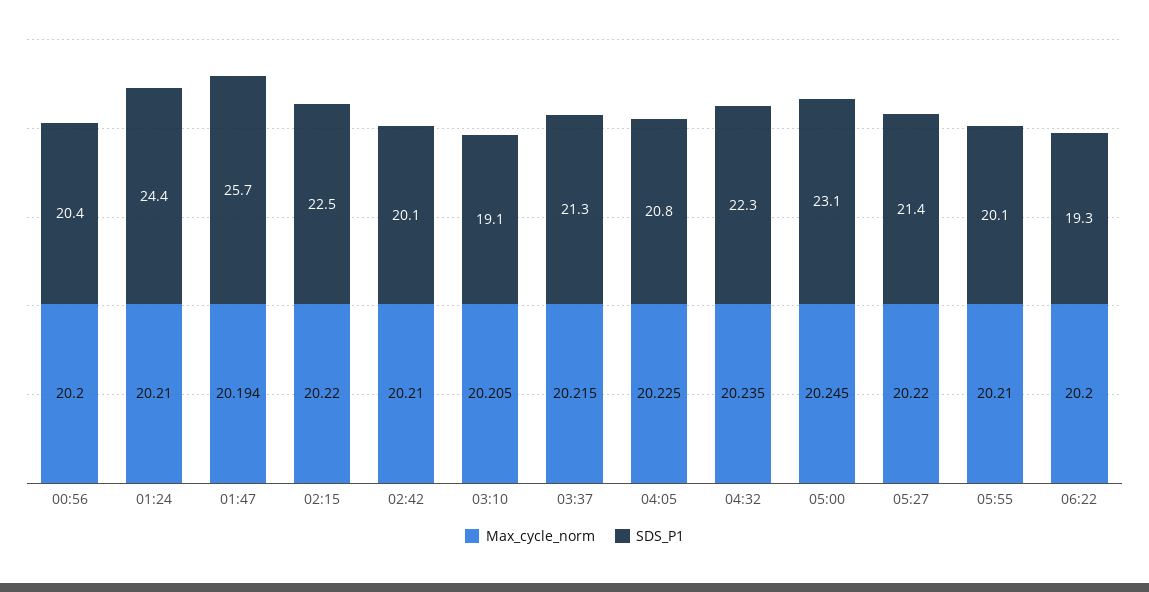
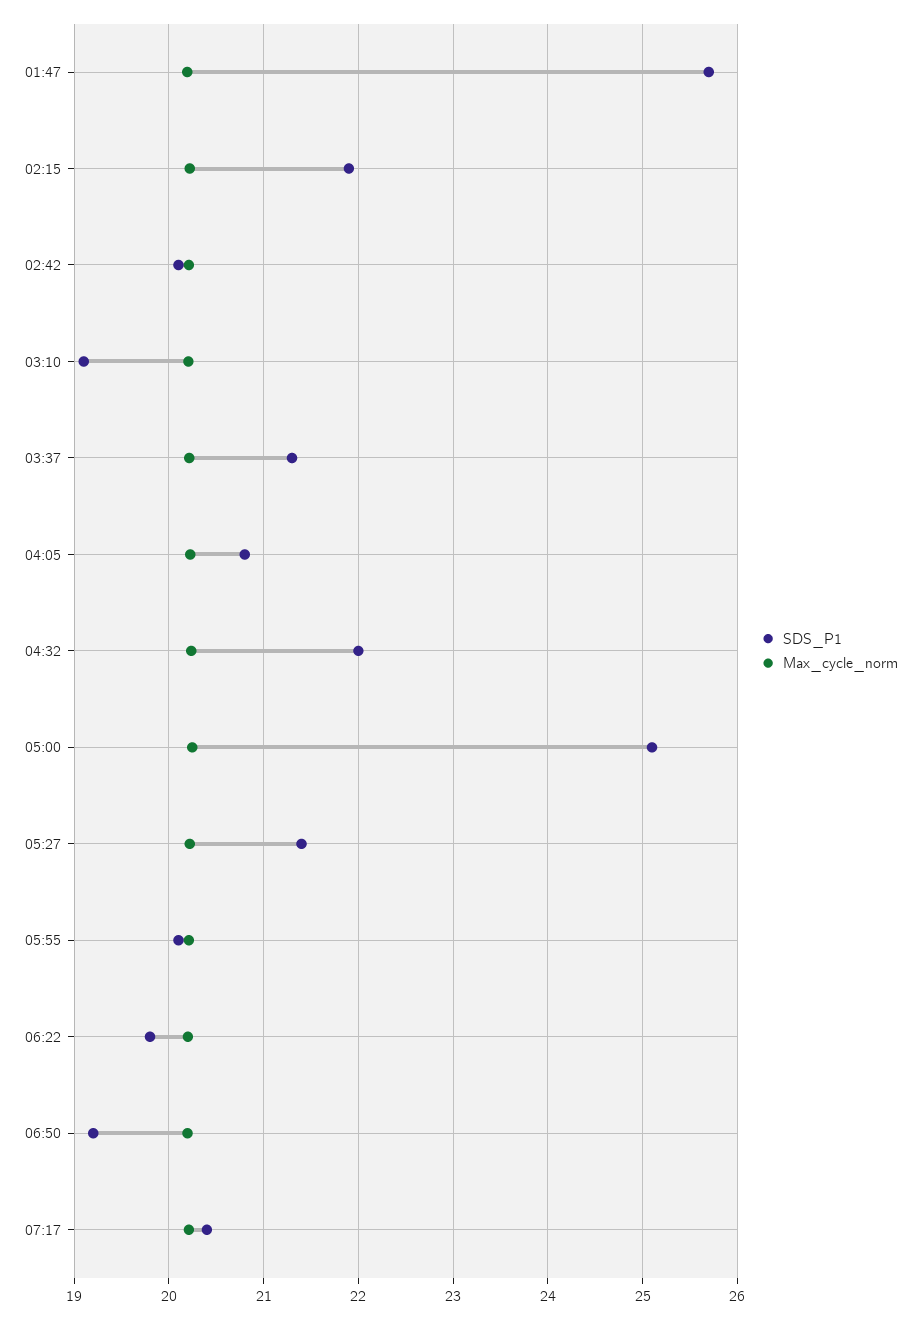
Max_cycle_norm, 00:56: 20.2 -> none
SDS_P1, 00:56: 20.4 -> none
Max_cycle_norm, 01:24: 20.21 -> none
SDS_P1, 01:24: 24.4 -> none
SDS_P1, 02:15: 22.5 -> 21.9
SDS_P1, 04:32: 22.3 -> 22
SDS_P1, 05:00: 23.1 -> 25.1
SDS_P1, 06:22: 19.3 -> 19.8
SDS_P1, 06:50: none -> 19.2
Max_cycle_norm, 06:50: none -> 20.2
SDS_P1, 07:17: none -> 20.4
Max_cycle_norm, 07:17: none -> 20.2

